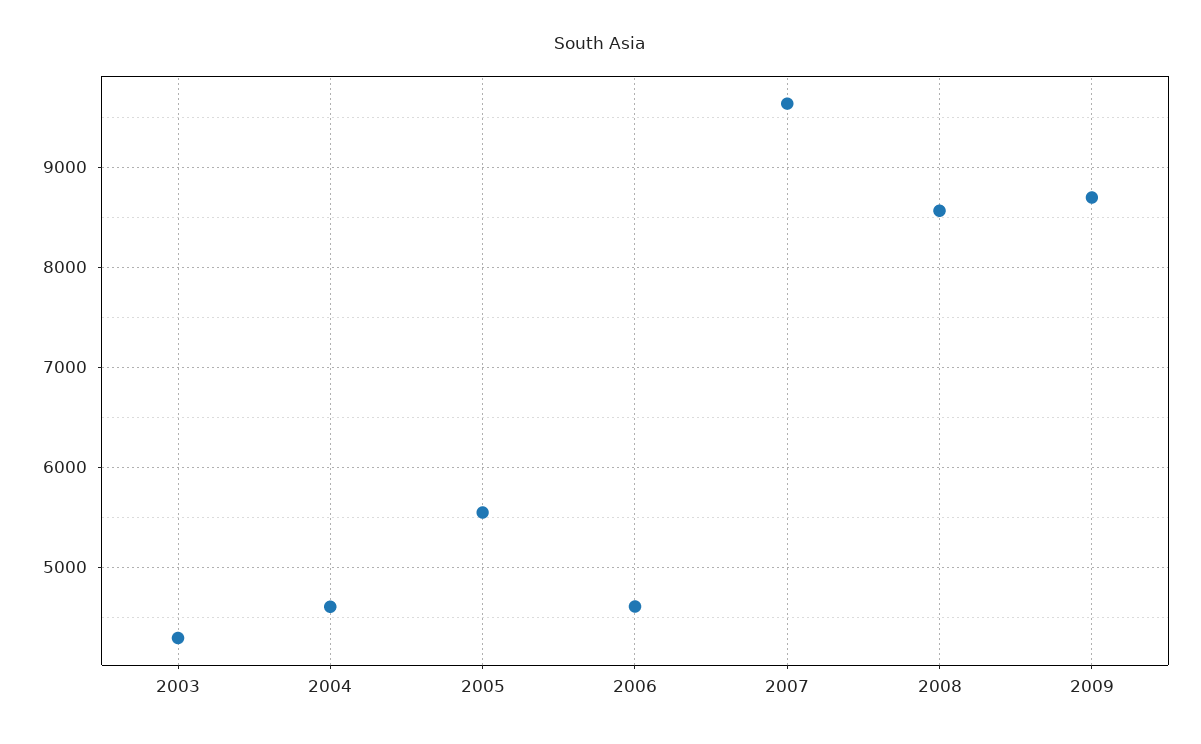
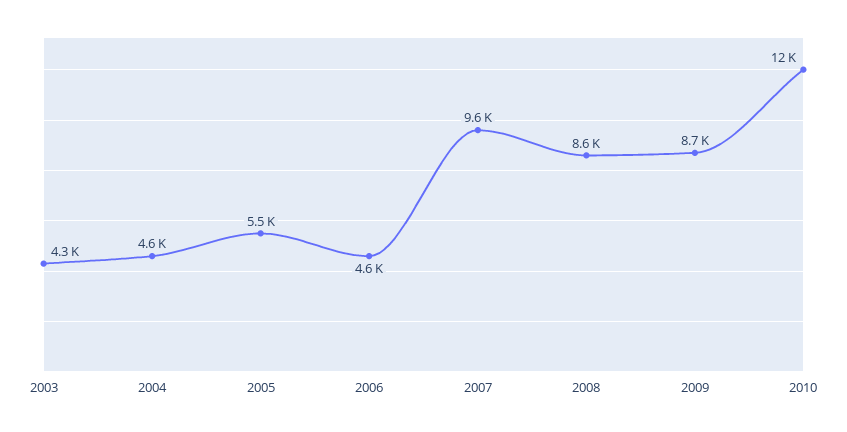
2010: none -> 12000

